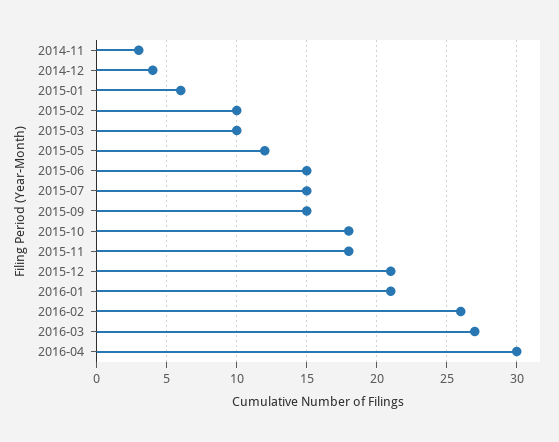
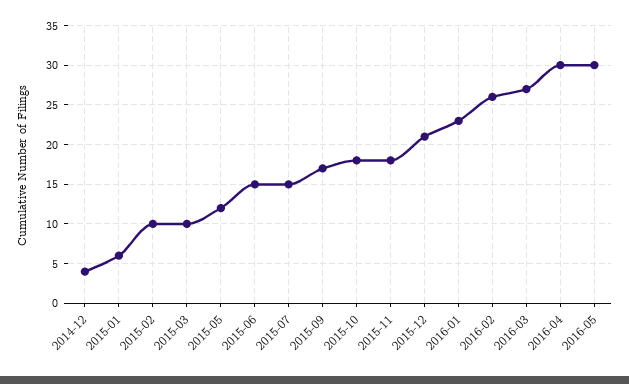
2014-11: 3 -> none
2015-09: 15 -> 17
2016-01: 21 -> 23
2016-05: none -> 30

